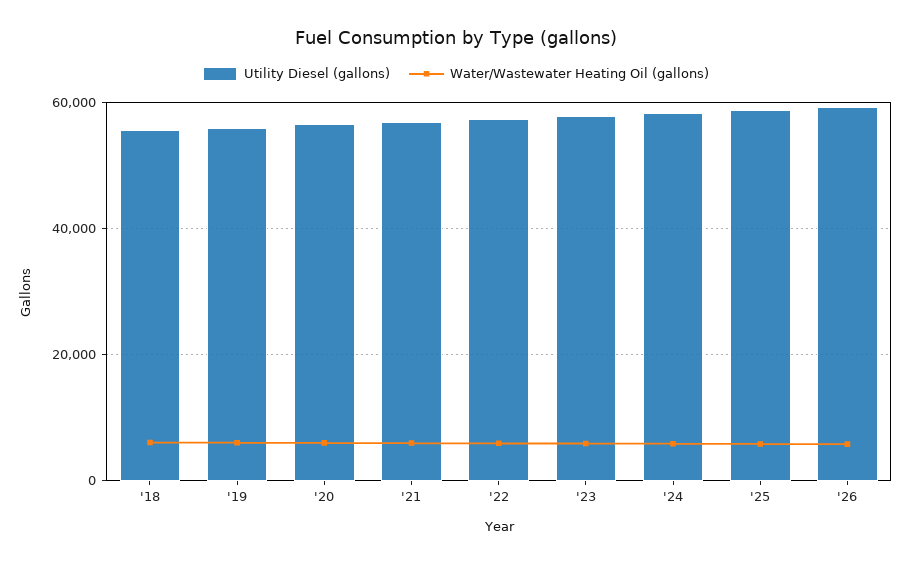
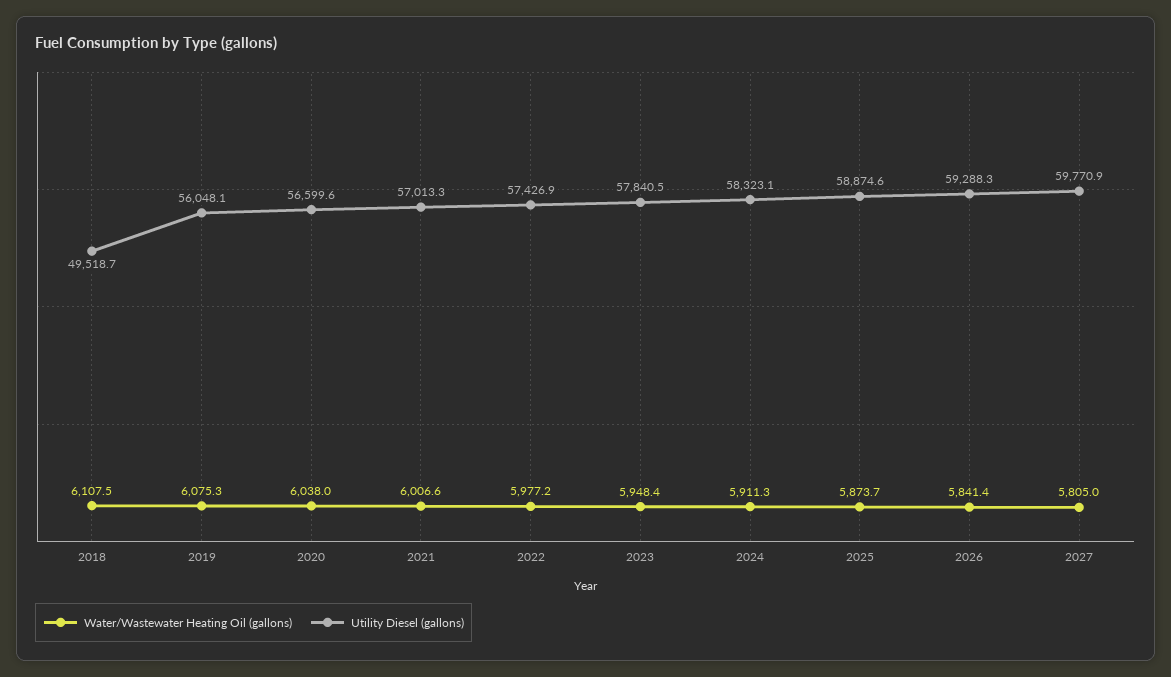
Utility Diesel (gallons), '18: 56000 -> 49518.7
Water/Wastewater Heating Oil (gallons), 2027: none -> 5805
Utility Diesel (gallons), 2027: none -> 59770.9

